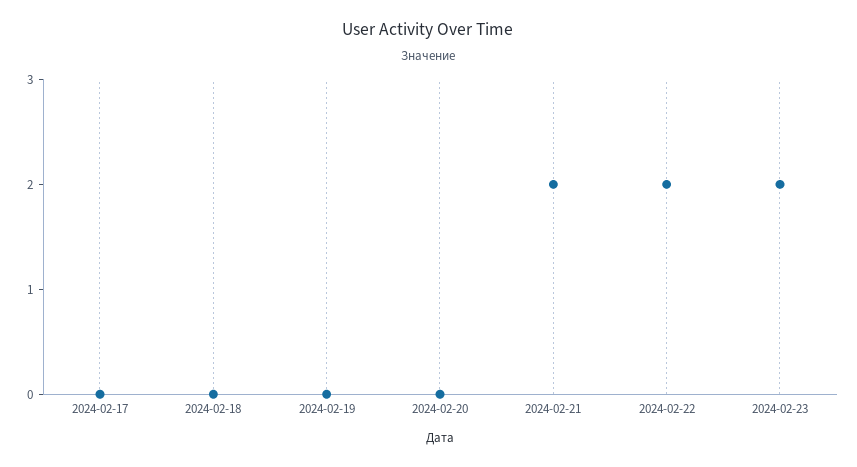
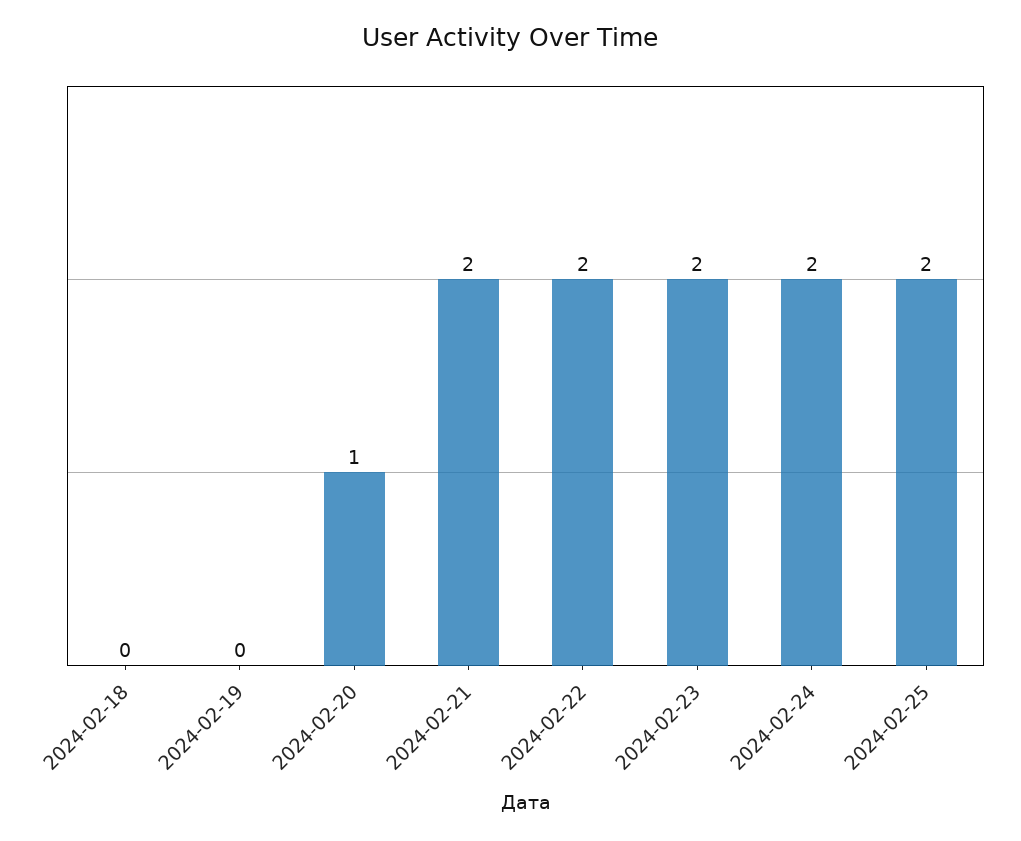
2024-02-17: 0 -> none
2024-02-20: 0 -> 1
2024-02-24: none -> 2
2024-02-25: none -> 2

